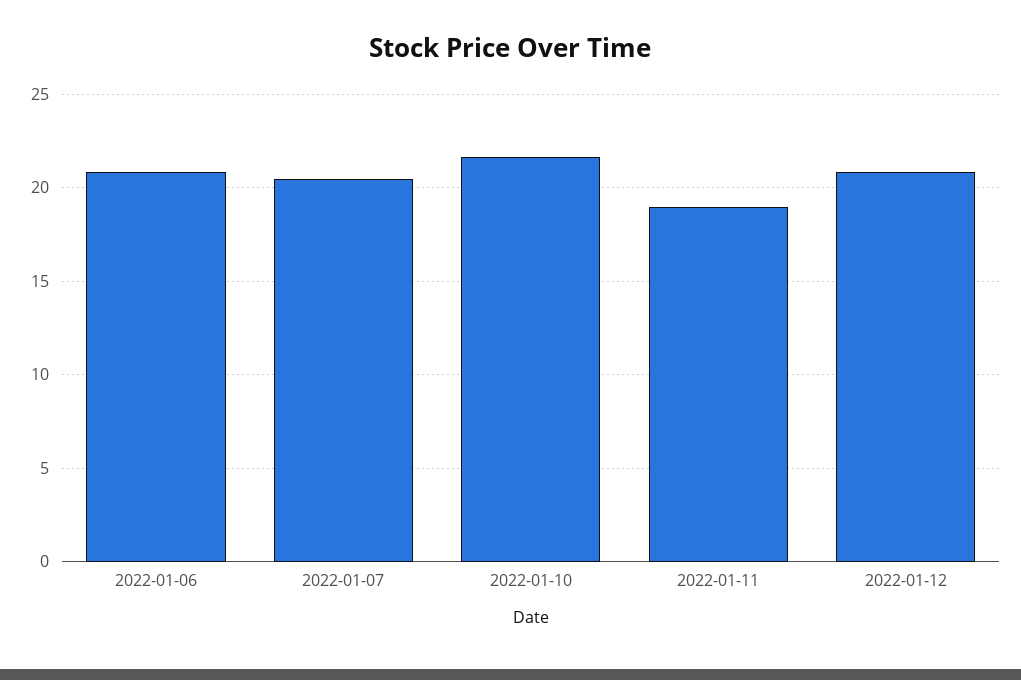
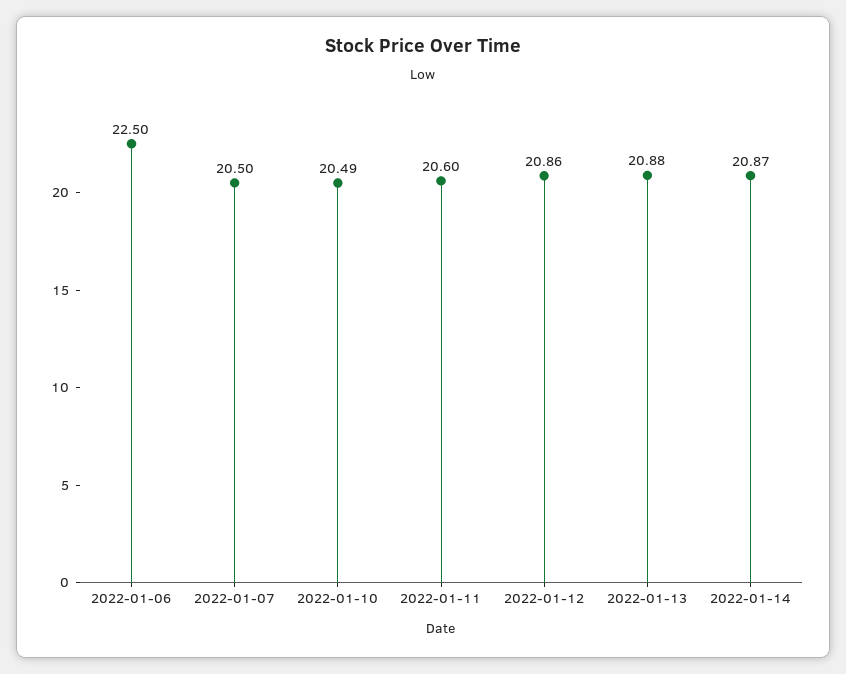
2022-01-06: 21 -> 22.5
2022-01-10: 21.5 -> 20.49
2022-01-11: 19 -> 20.6
2022-01-13: none -> 20.88
2022-01-14: none -> 20.87

